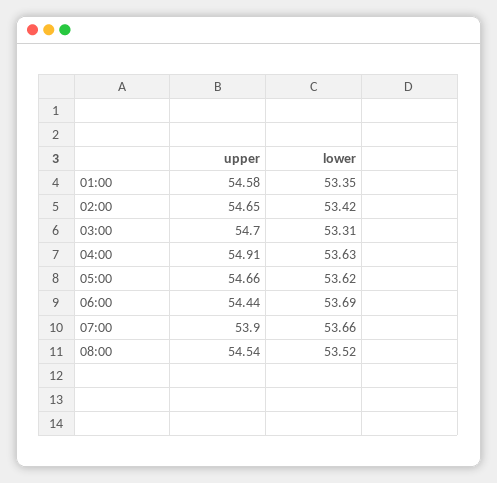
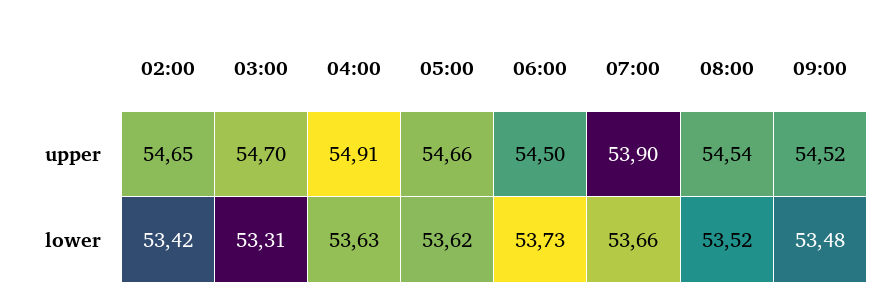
upper, 01:00: 54.58 -> none
lower, 01:00: 53.35 -> none
upper, 06:00: 54.44 -> 54.5
lower, 06:00: 53.69 -> 53.73
upper, 09:00: none -> 54.52
lower, 09:00: none -> 53.48

